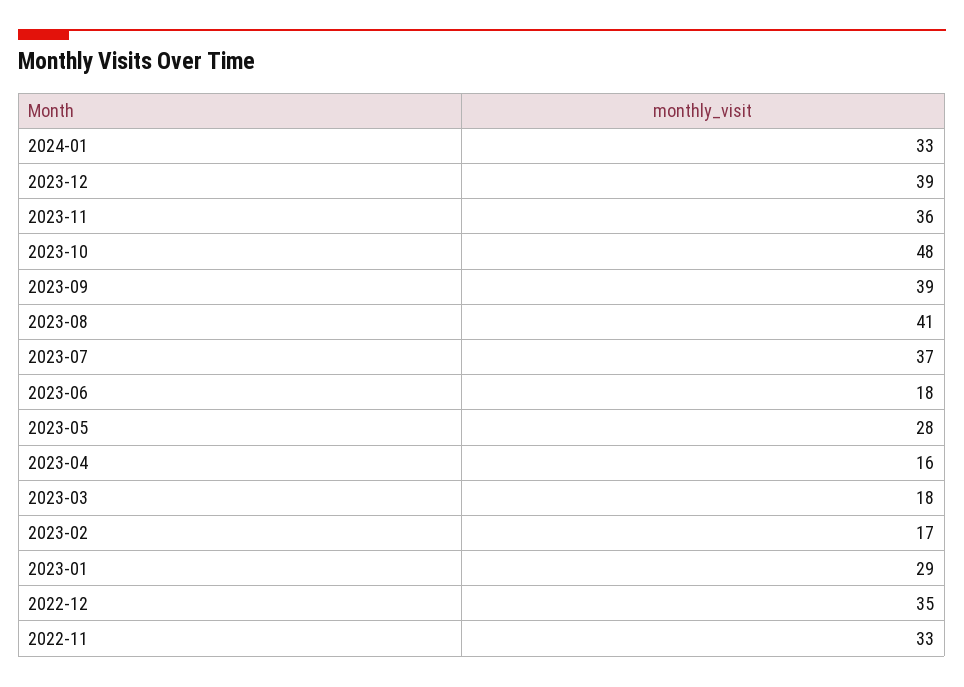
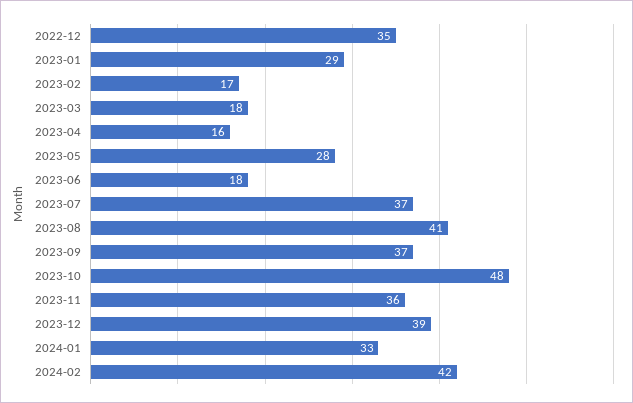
2023-09: 39 -> 37
2022-11: 33 -> none
2024-02: none -> 42

